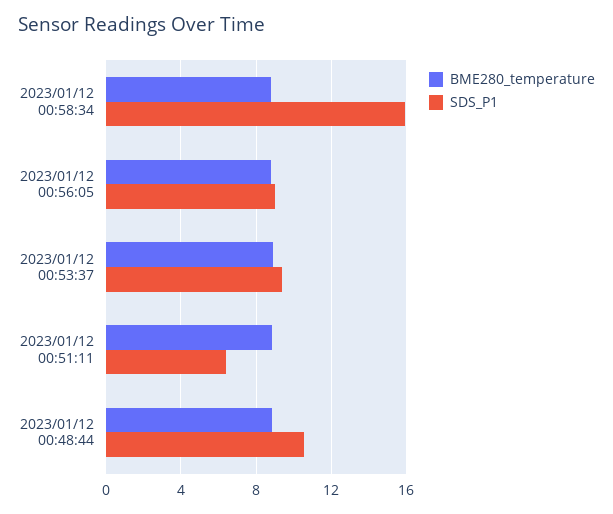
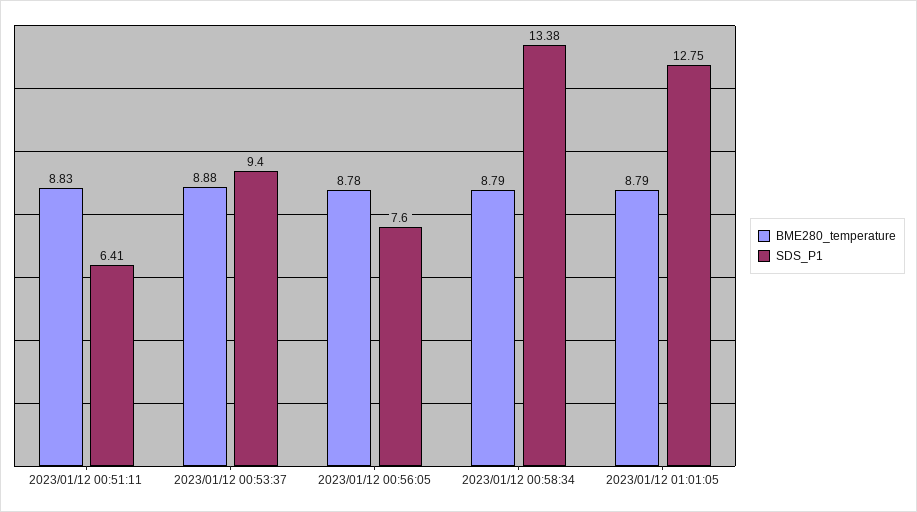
SDS_P1, 2023/01/12 00:58:34: 16 -> 13.38
SDS_P1, 2023/01/12 00:56:05: 9 -> 7.6
BME280_temperature, 2023/01/12 00:48:44: 9 -> none
SDS_P1, 2023/01/12 00:48:44: 10.5 -> none
BME280_temperature, 2023/01/12 01:01:05: none -> 8.79
SDS_P1, 2023/01/12 01:01:05: none -> 12.75

